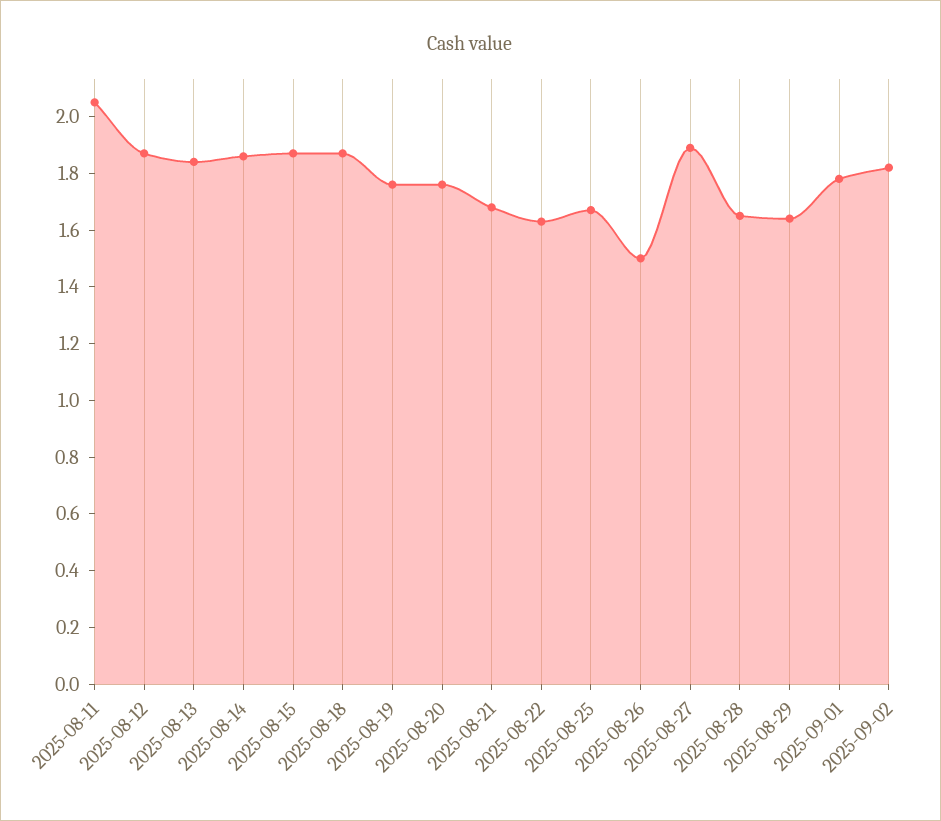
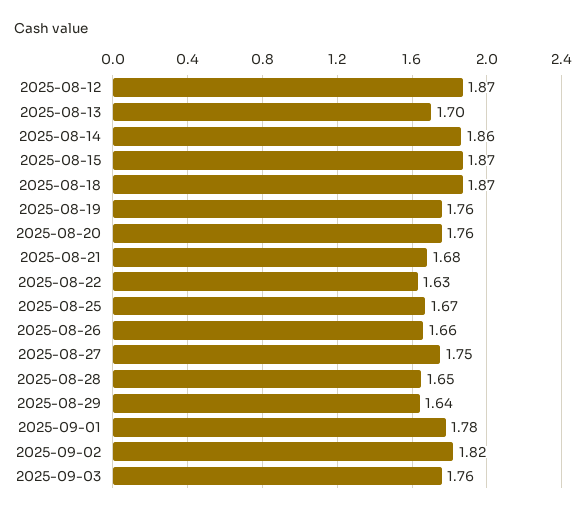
2025-08-11: 2.05 -> none
2025-08-13: 1.85 -> 1.7
2025-08-26: 1.5 -> 1.66
2025-08-27: 1.9 -> 1.75
2025-09-03: none -> 1.76

